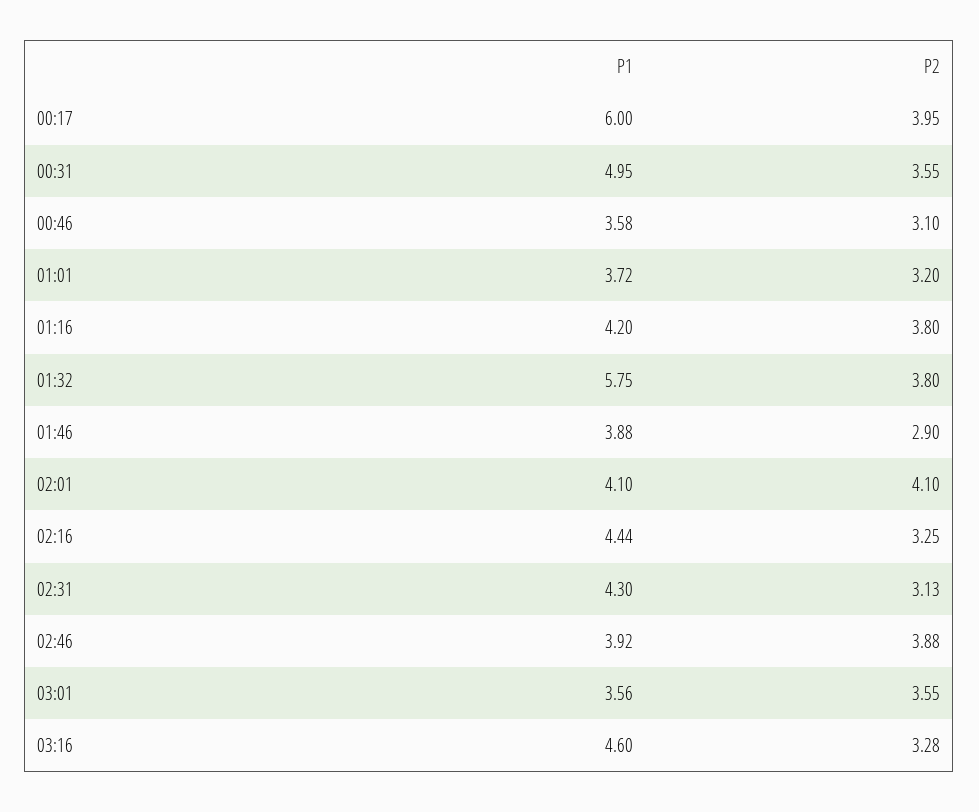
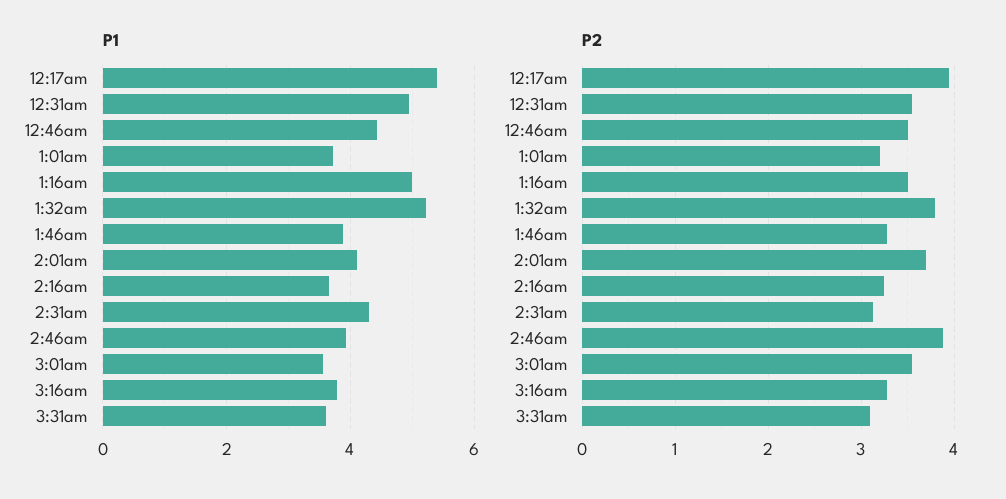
P1, 00:17: 6 -> 5.4
P1, 00:46: 3.58 -> 4.4
P2, 00:46: 3.1 -> 3.5
P1, 01:16: 4.2 -> 5
P2, 01:16: 3.8 -> 3.5
P1, 01:32: 5.75 -> 5.2
P2, 01:46: 2.9 -> 3.3
P2, 02:01: 4.1 -> 3.7
P1, 02:16: 4.44 -> 3.6
P1, 03:16: 4.6 -> 3.8
P1, 3:31am: none -> 3.6
P2, 3:31am: none -> 3.1

